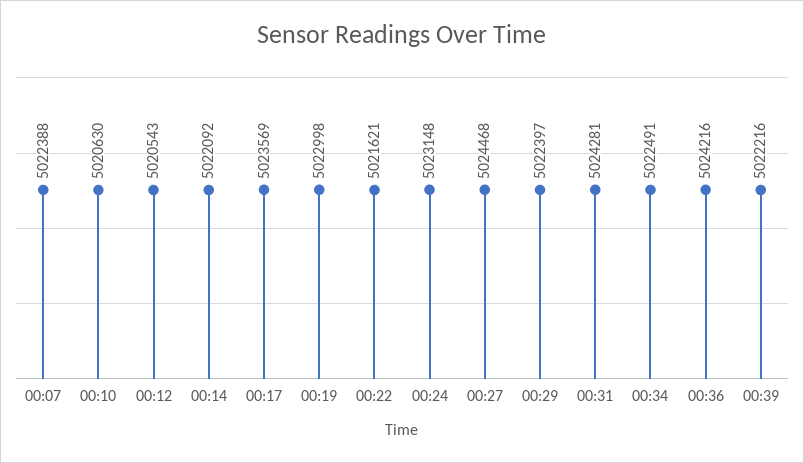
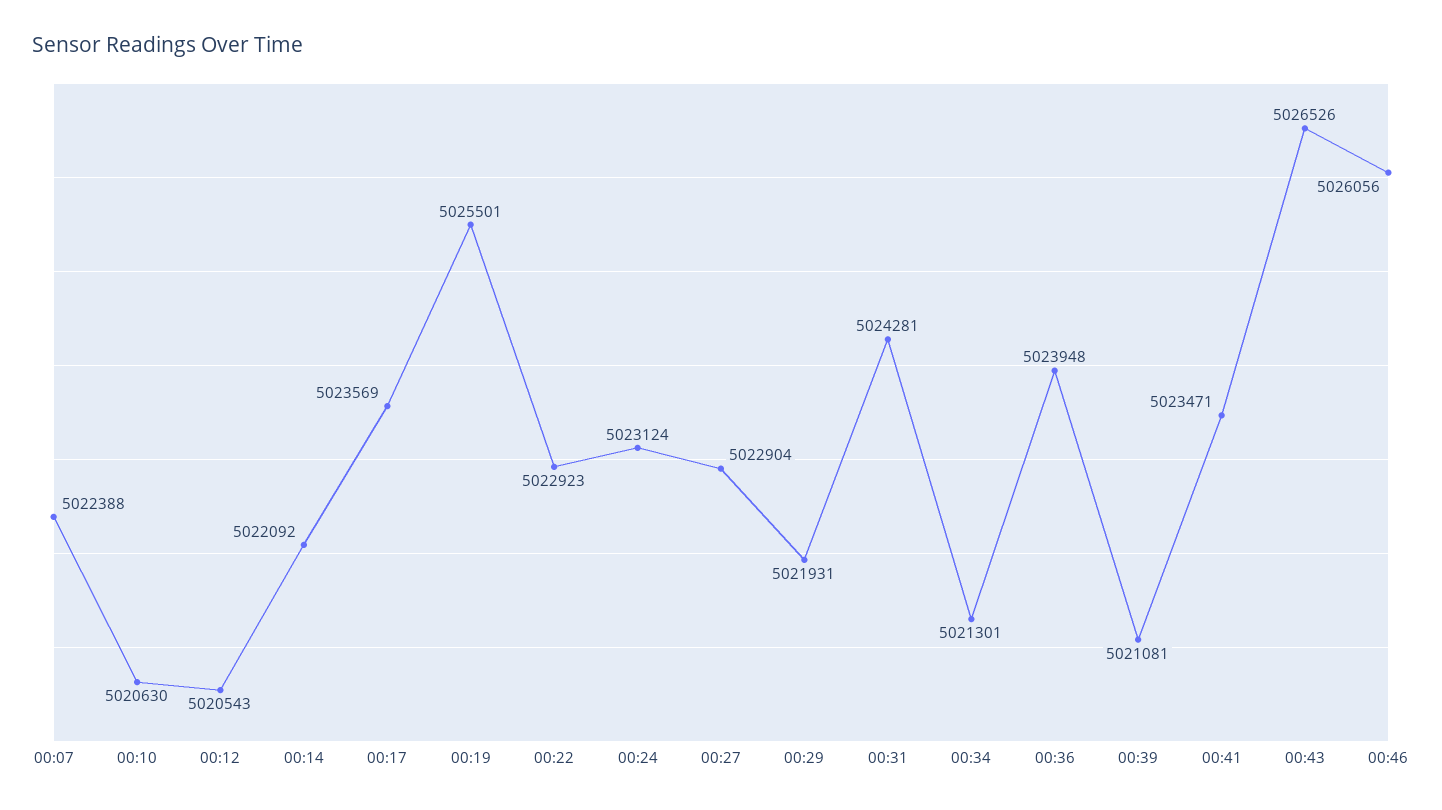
00:19: 5022998 -> 5025501
00:22: 5021621 -> 5022923
00:24: 5023148 -> 5023124
00:27: 5024468 -> 5022904
00:29: 5022397 -> 5021931
00:34: 5022491 -> 5021301
00:36: 5024216 -> 5023948
00:39: 5022216 -> 5021081
00:41: none -> 5023471
00:43: none -> 5026526
00:46: none -> 5026056

